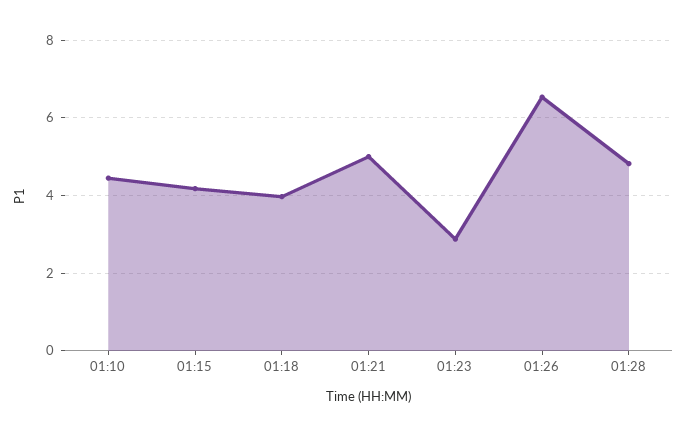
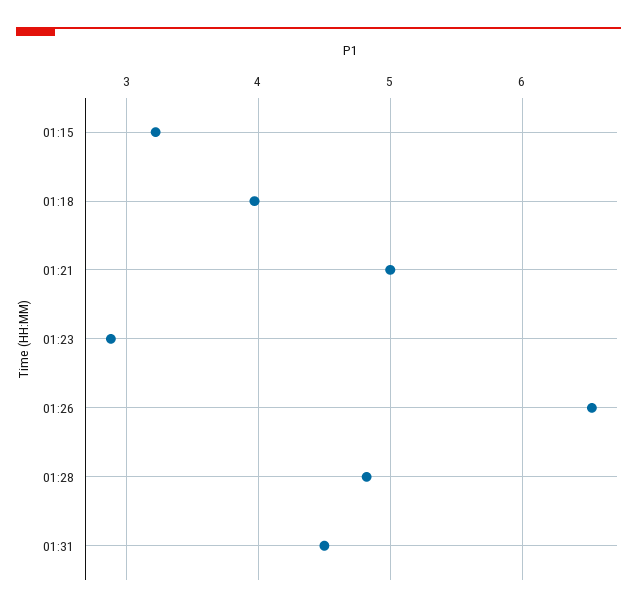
01:10: 4.4 -> none
01:15: 4.2 -> 3.2
01:31: none -> 4.5

